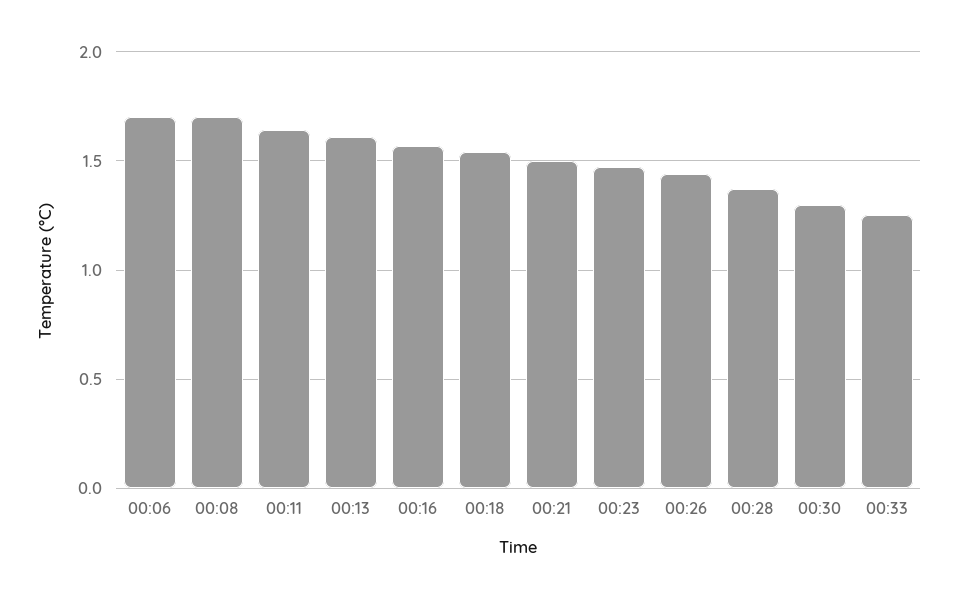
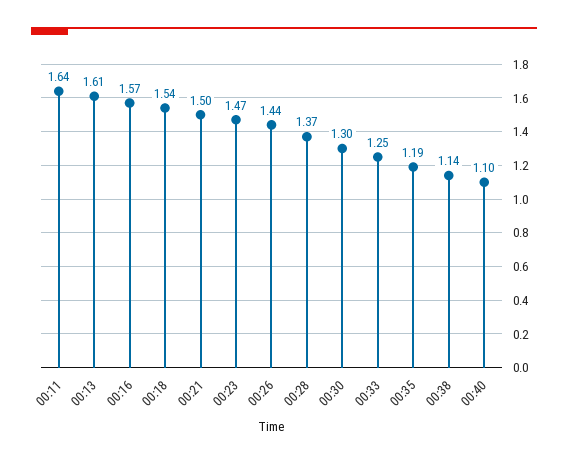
00:06: 1.7 -> none
00:08: 1.7 -> none
00:35: none -> 1.19
00:38: none -> 1.14
00:40: none -> 1.1

